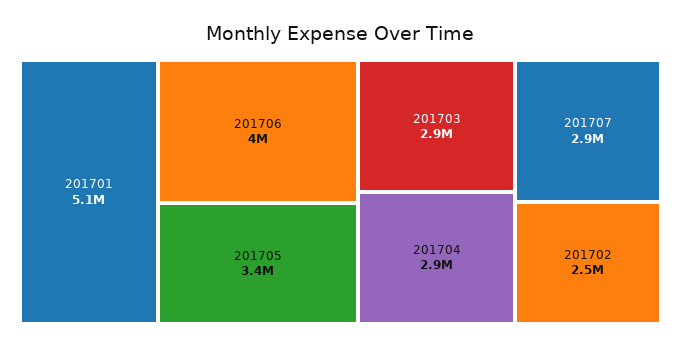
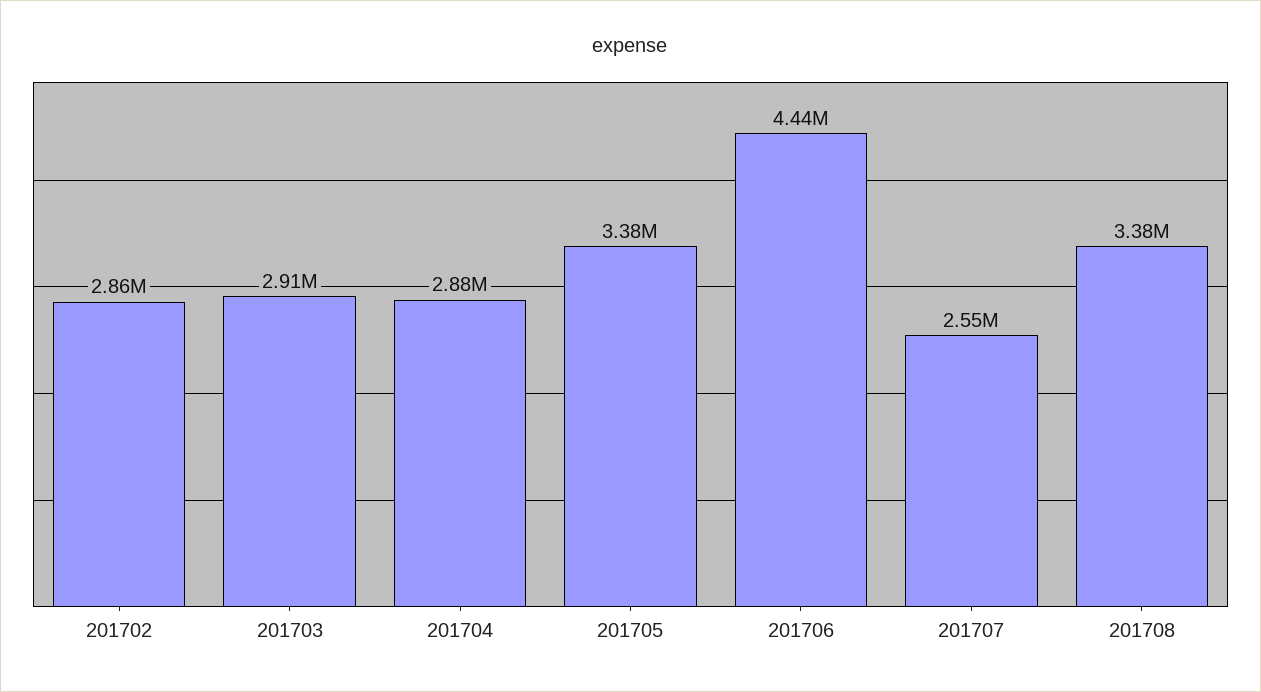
201701: 5100000 -> none
201706: 4000000 -> 4440000
201707: 2900000 -> 2550000
201702: 2500000 -> 2860000
201708: none -> 3380000

